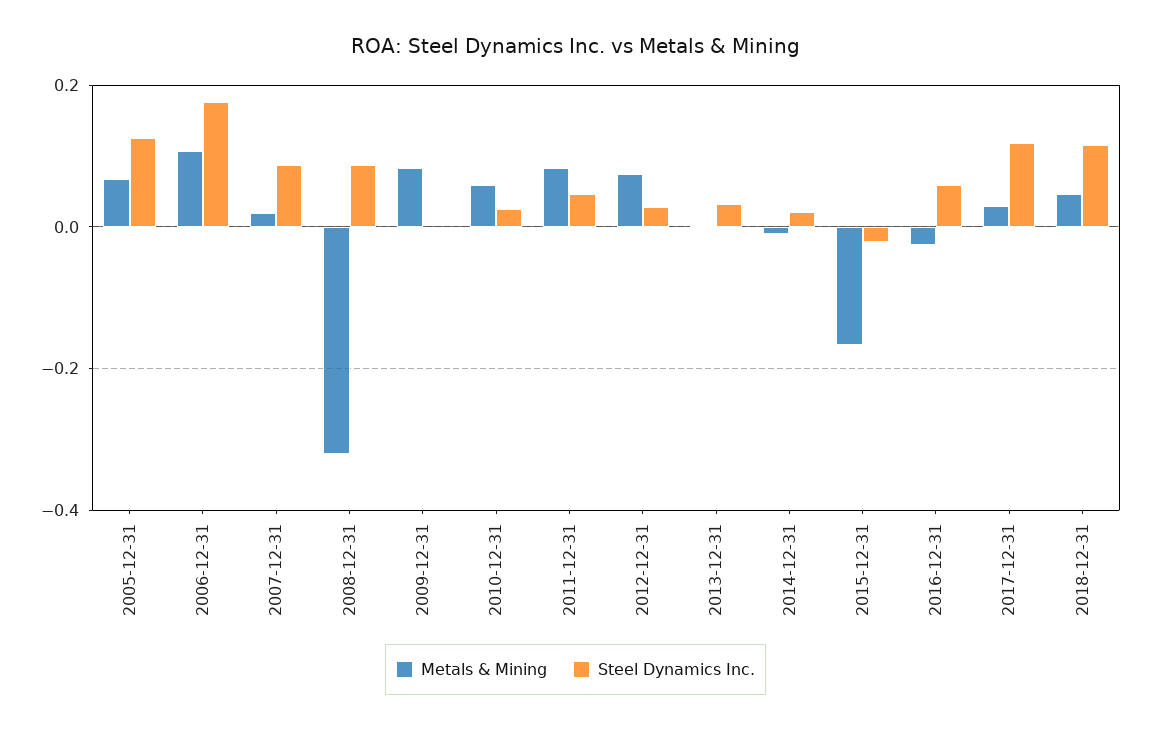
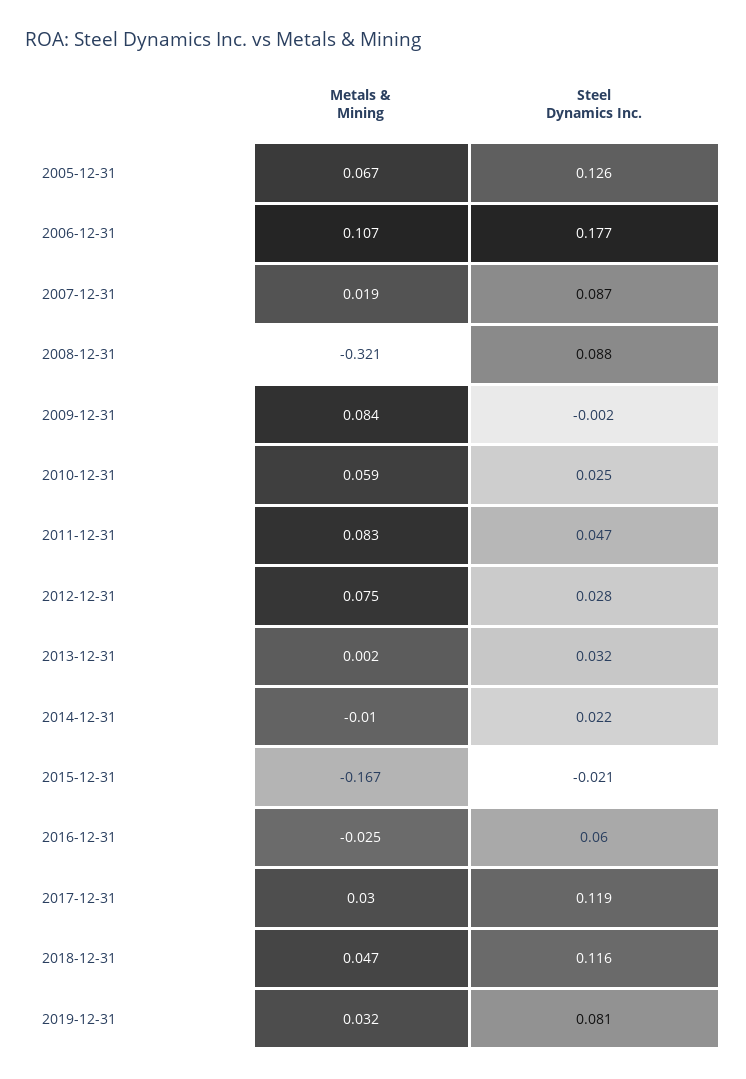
Metals & Mining, 2019-12-31: none -> 0.032
Steel Dynamics Inc., 2019-12-31: none -> 0.081

